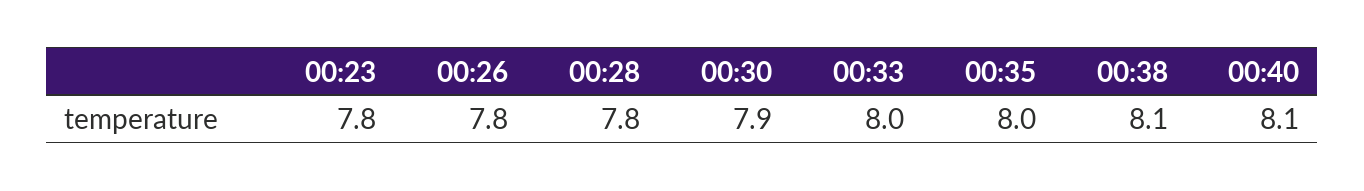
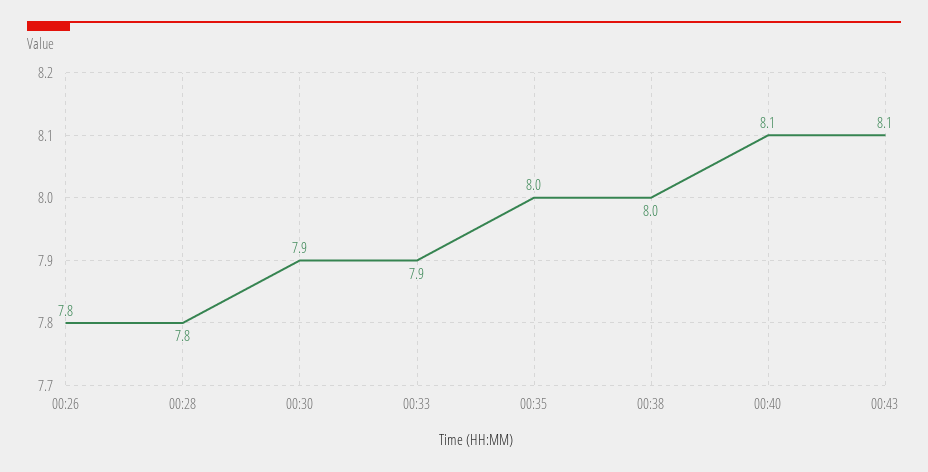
00:23: 7.8 -> none
00:33: 8 -> 7.9
00:38: 8.1 -> 8
00:43: none -> 8.1

